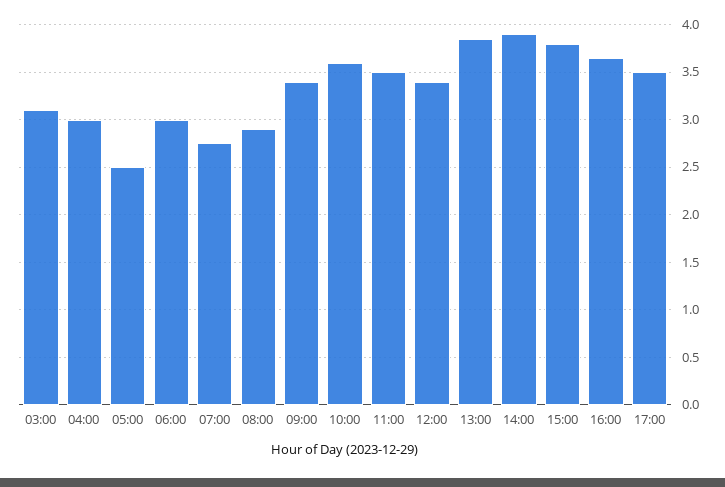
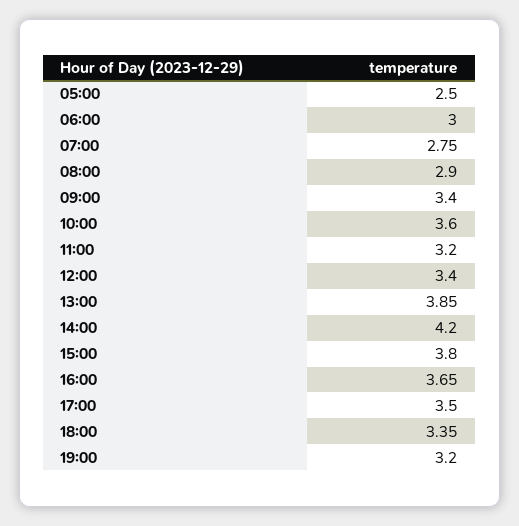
03:00: 3.1 -> none
04:00: 3 -> none
11:00: 3.5 -> 3.2
14:00: 3.9 -> 4.2
18:00: none -> 3.35
19:00: none -> 3.2

